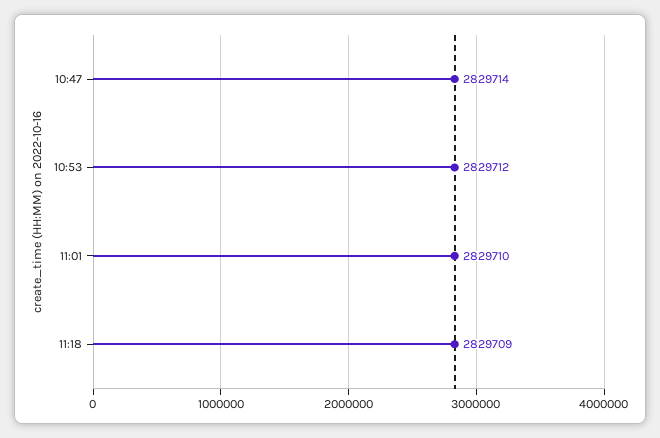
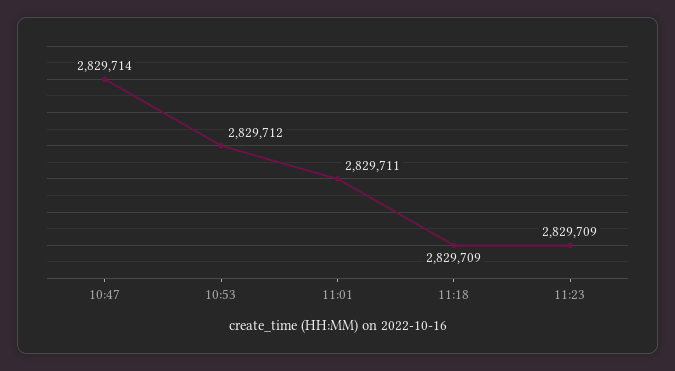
11:01: 2829710 -> 2829711
11:23: none -> 2829709

